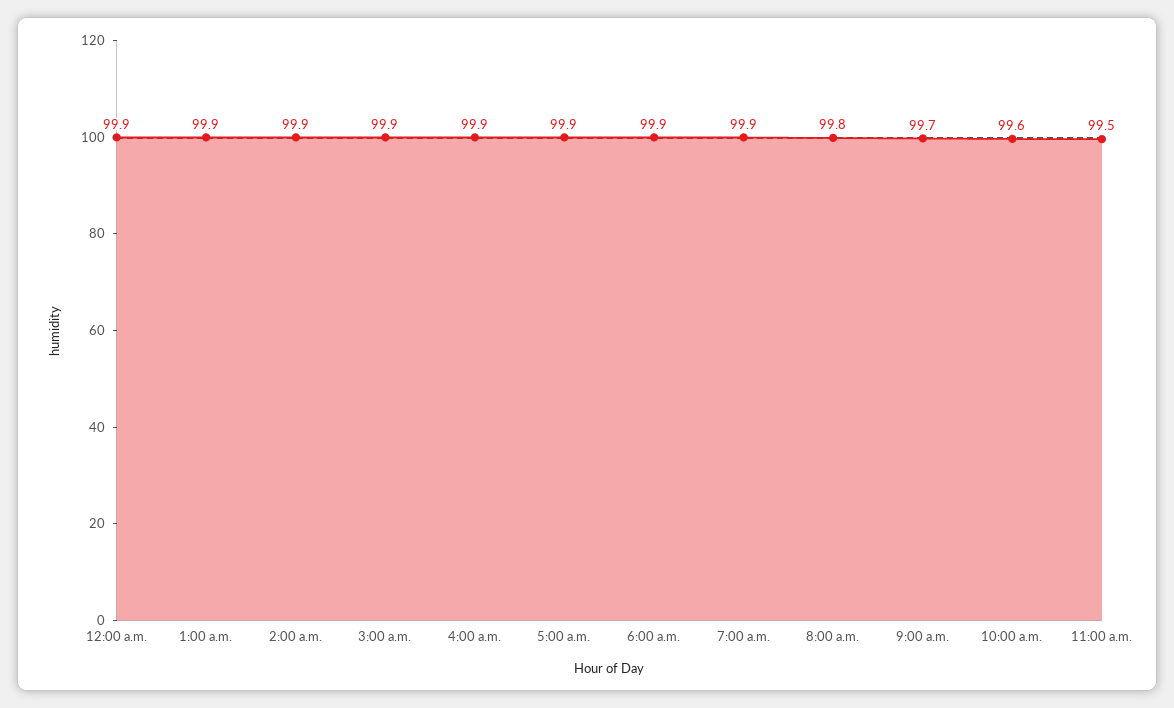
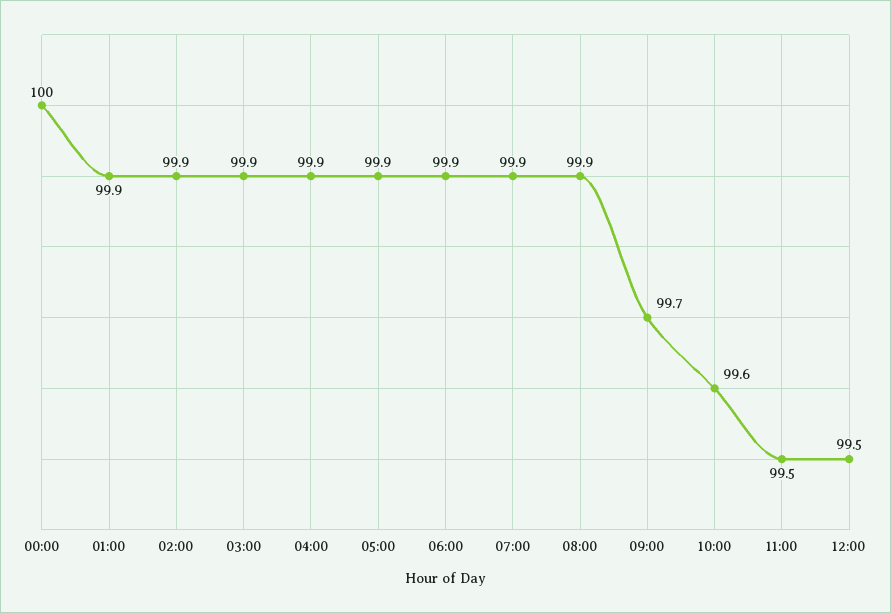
12:00 a.m.: 99.9 -> 100
8:00 a.m.: 99.8 -> 99.9
12:00: none -> 99.5

